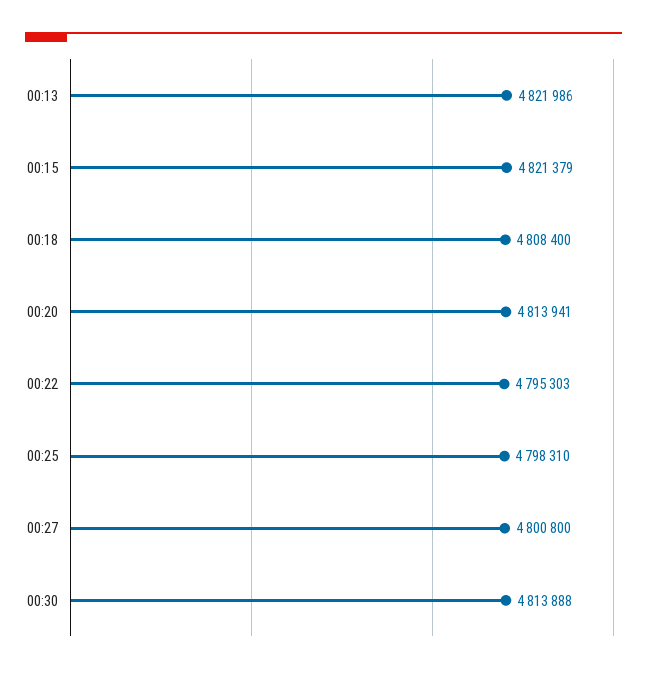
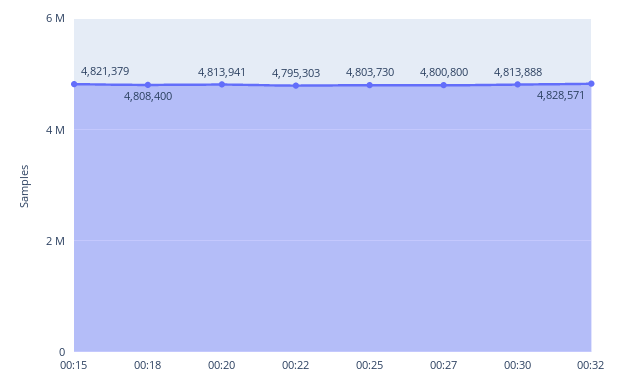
00:13: 4821986 -> none
00:25: 4798310 -> 4803730
00:32: none -> 4828571

